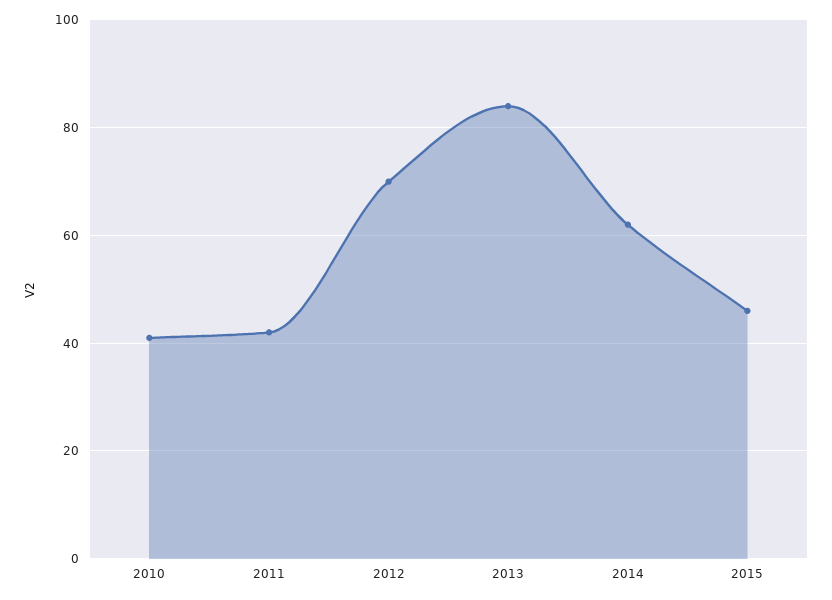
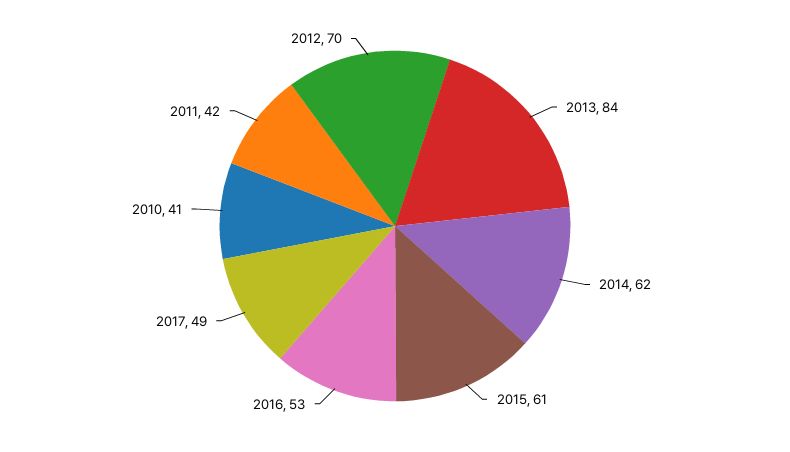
2015: 45 -> 61
2016: none -> 53
2017: none -> 49

